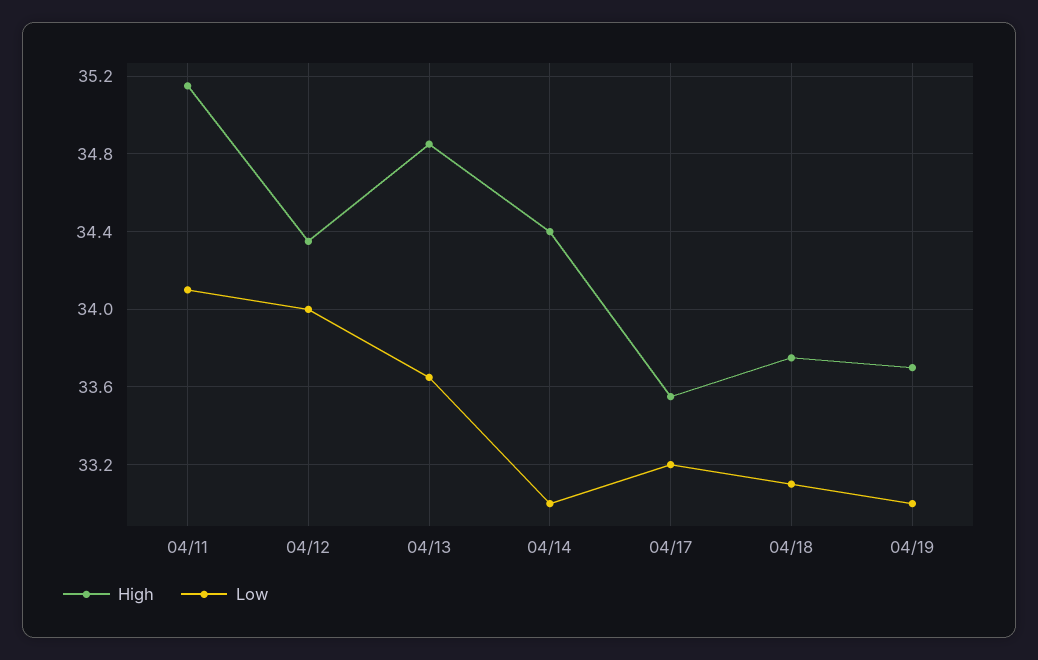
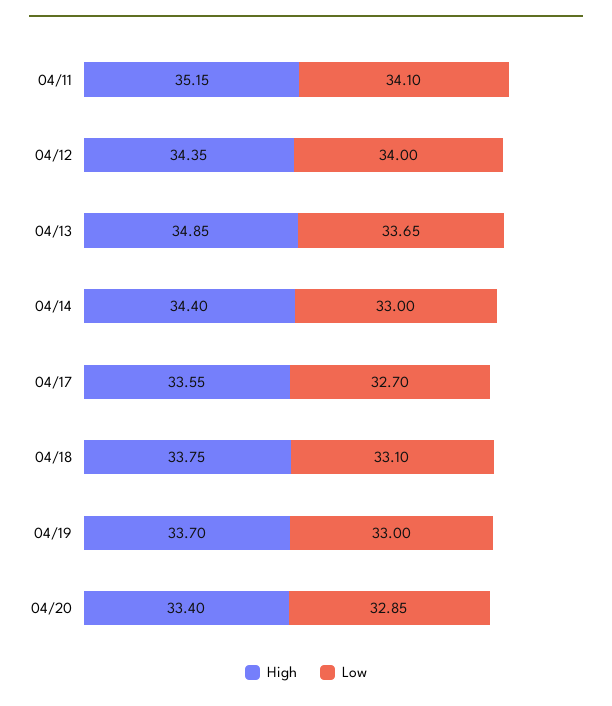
Low, 04/17: 33.2 -> 32.7
High, 04/20: none -> 33.4
Low, 04/20: none -> 32.85

